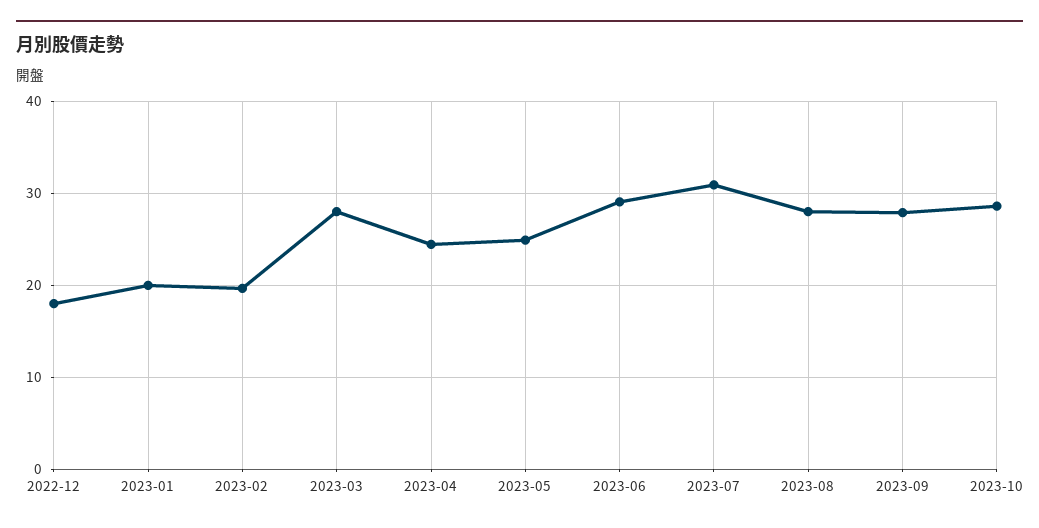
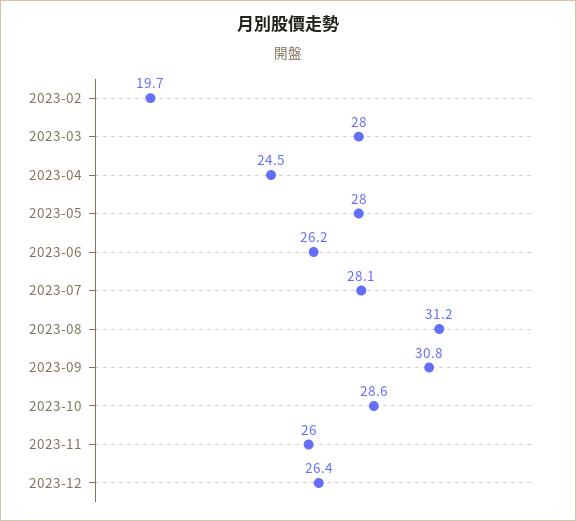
2022-12: 18 -> none
2023-01: 20 -> none
2023-05: 25 -> 28
2023-06: 29 -> 26.2
2023-07: 31 -> 28.1
2023-08: 28 -> 31.2
2023-09: 28 -> 30.8
2023-11: none -> 26
2023-12: none -> 26.4

